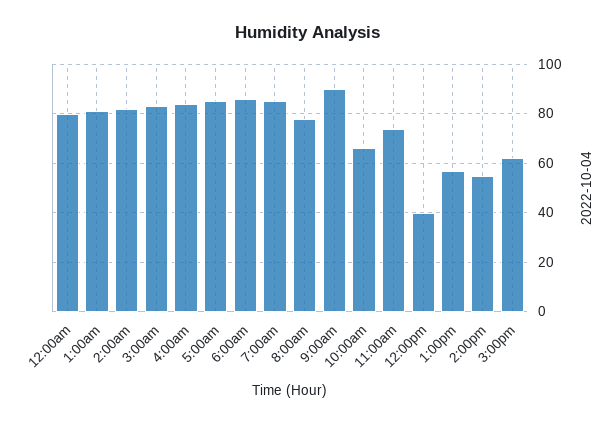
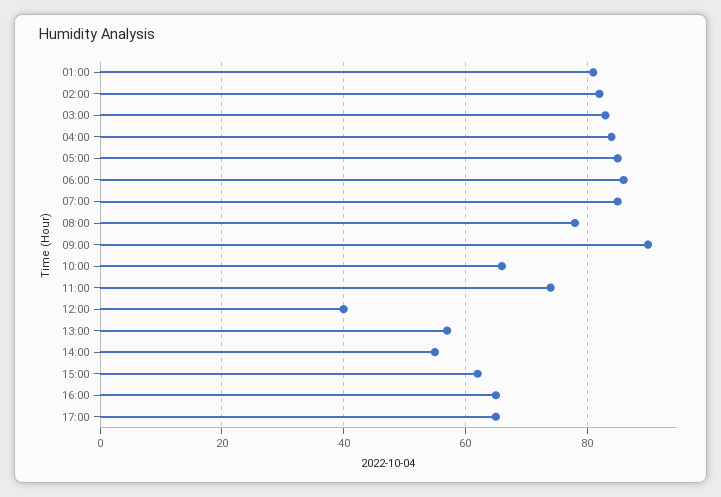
12:00am: 80 -> none
16:00: none -> 65
17:00: none -> 65

